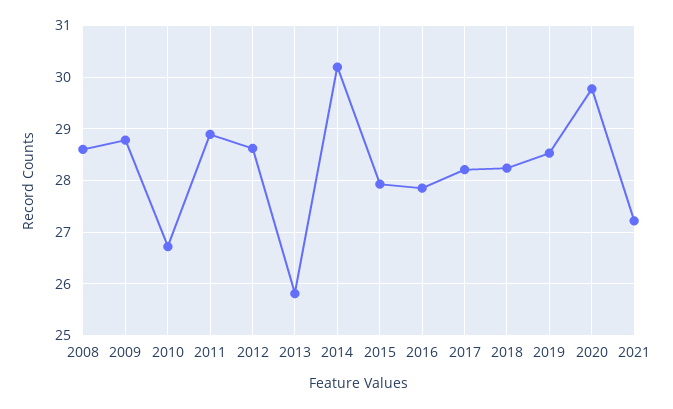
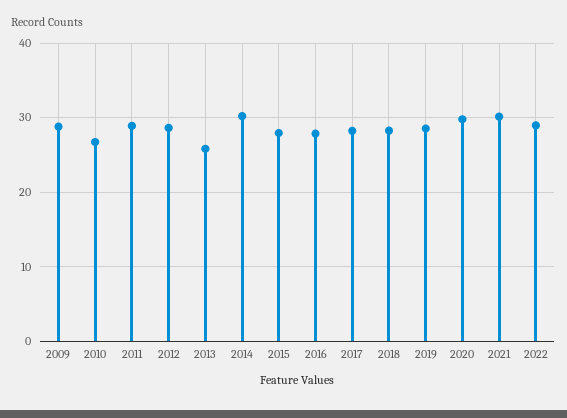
2008: 28.6 -> none
2021: 27.2 -> 30
2022: none -> 29

